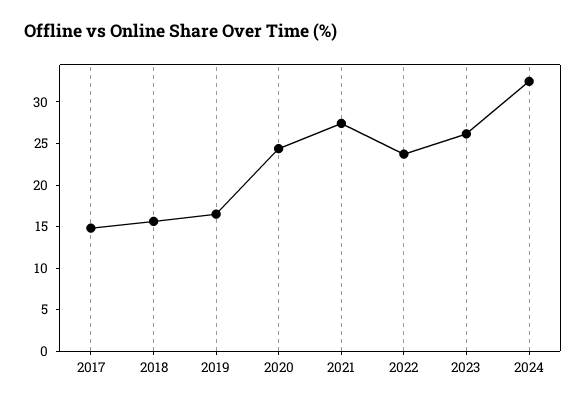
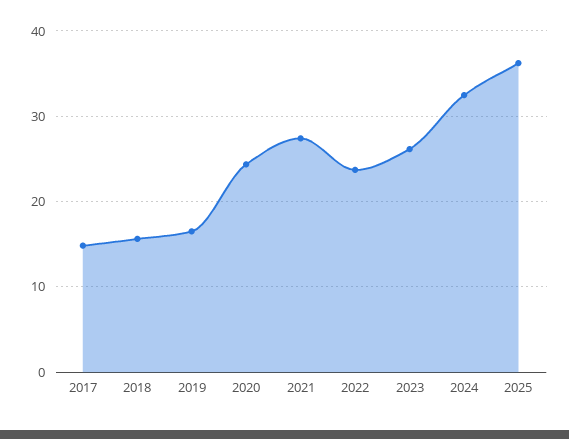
2025: none -> 36

